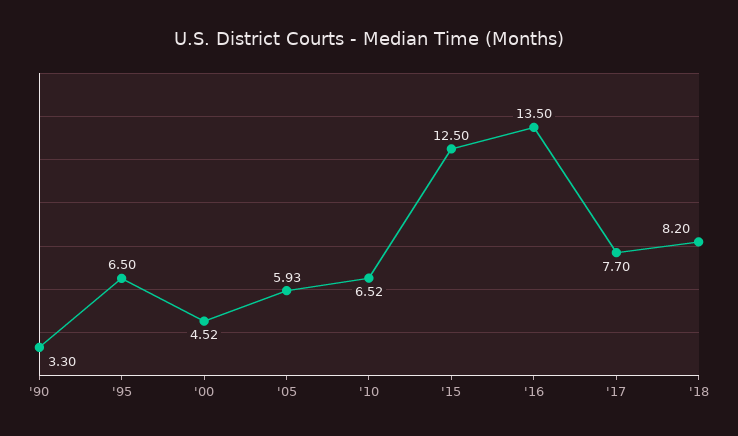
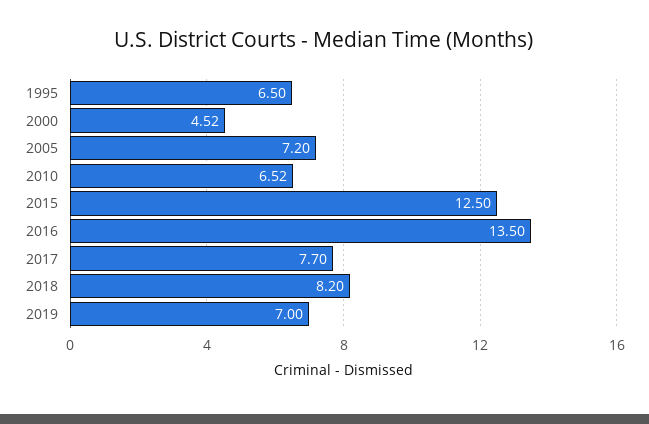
'90: 3.3 -> none
'05: 5.93 -> 7.2
2019: none -> 7

